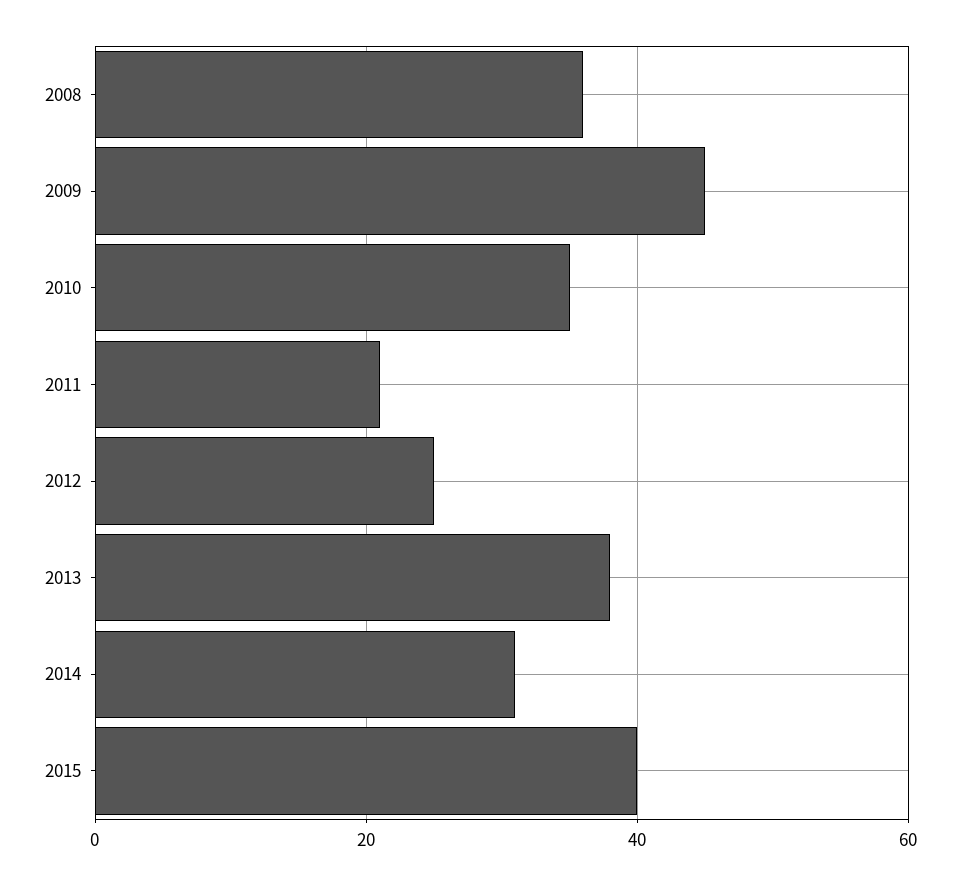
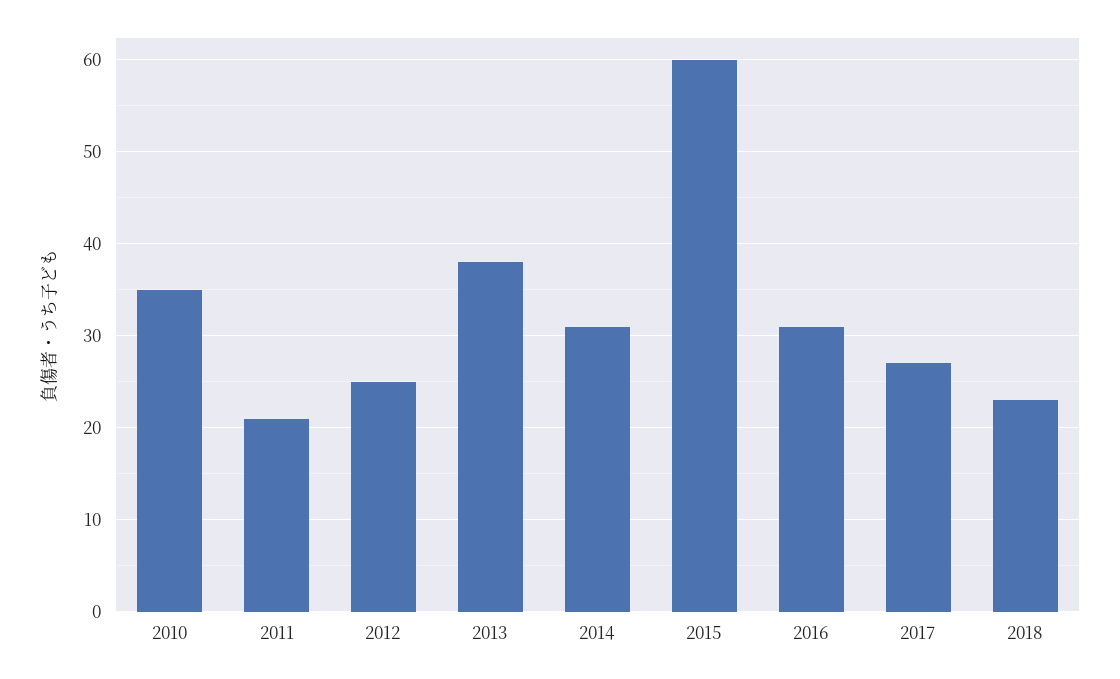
2008: 35 -> none
2009: 45 -> none
2015: 40 -> 60
2016: none -> 31
2017: none -> 27
2018: none -> 23

